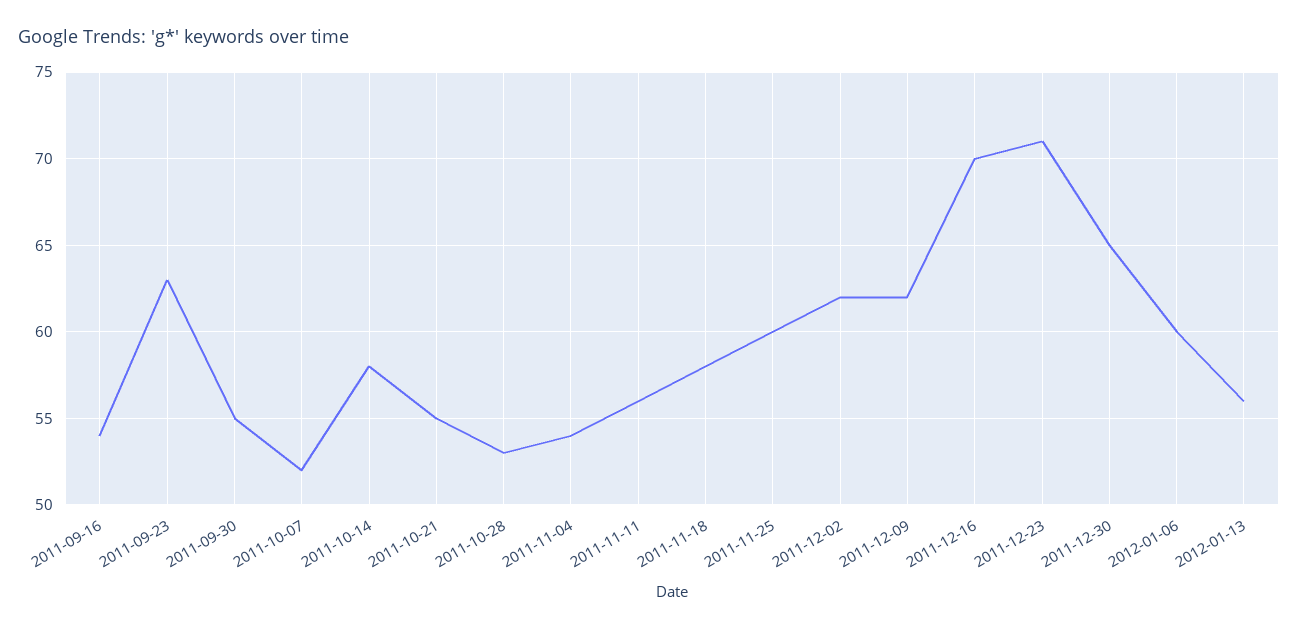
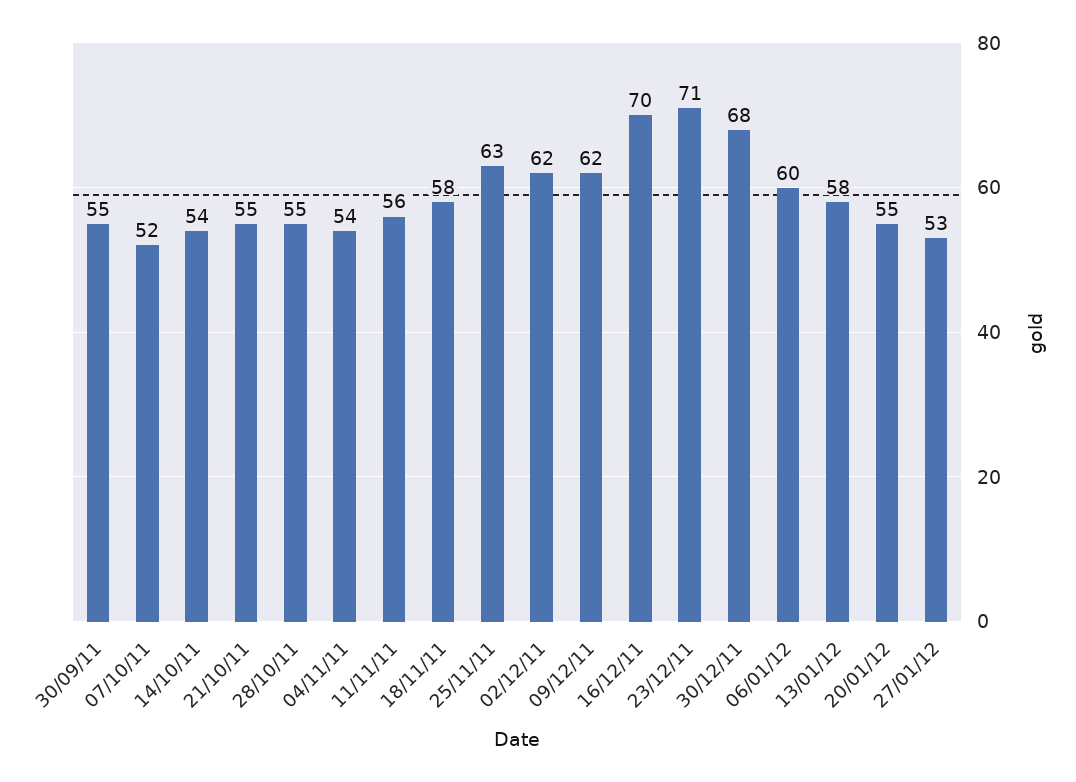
2011-09-16: 54 -> none
2011-09-23: 63 -> none
2011-10-14: 58 -> 54
2011-10-28: 53 -> 55
2011-11-25: 60 -> 63
2011-12-30: 65 -> 68
2012-01-13: 56 -> 58
20/01/12: none -> 55
27/01/12: none -> 53

